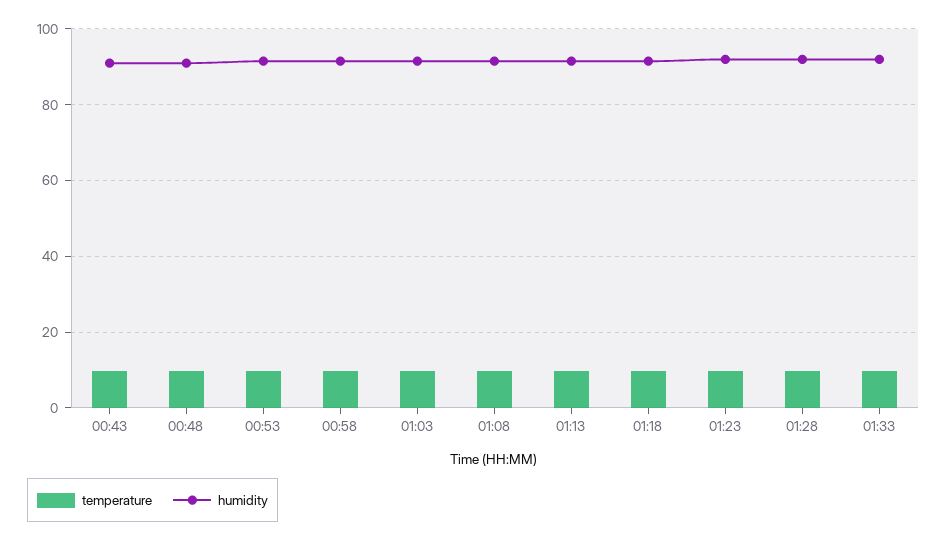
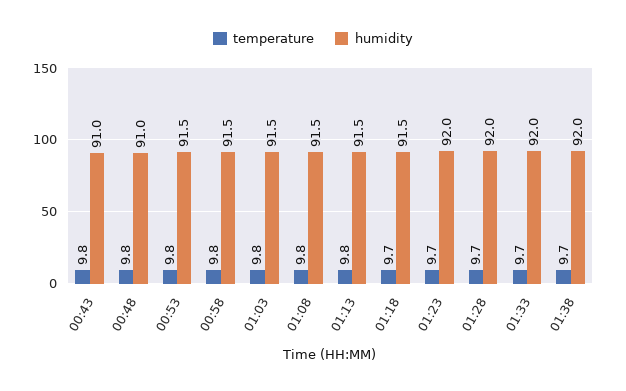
temperature, 01:38: none -> 9.7
humidity, 01:38: none -> 92

